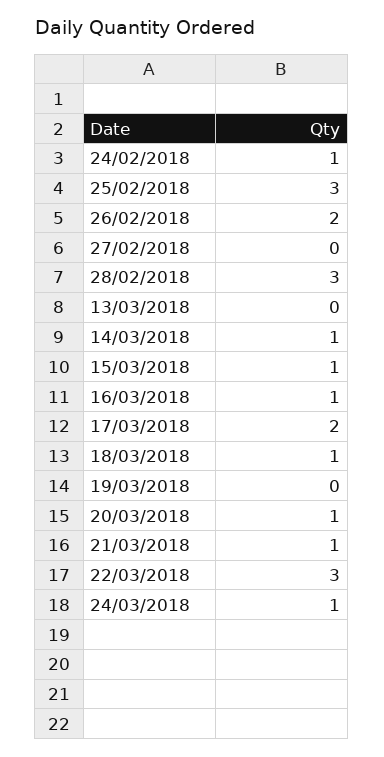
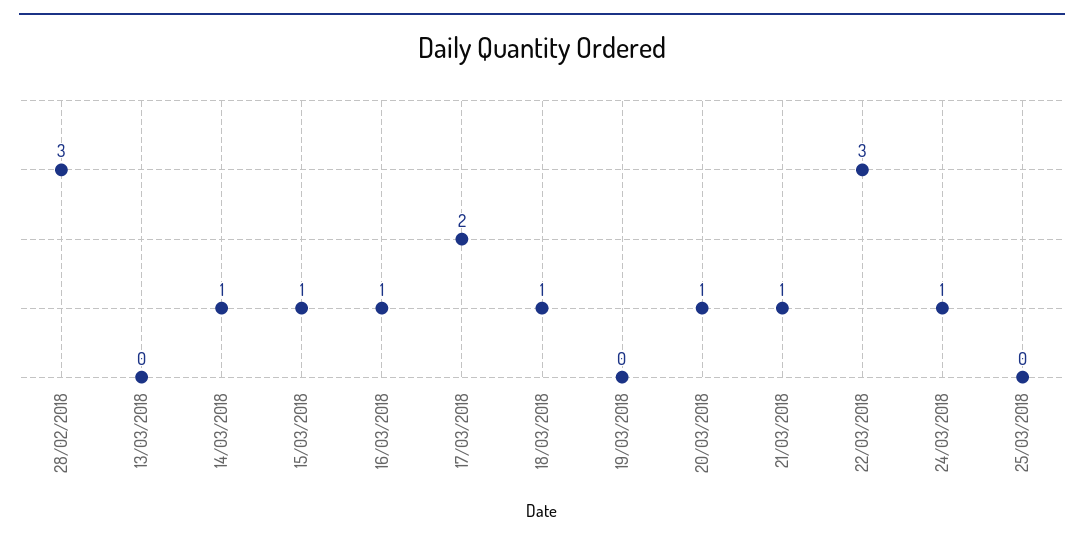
24/02/2018: 1 -> none
25/02/2018: 3 -> none
26/02/2018: 2 -> none
27/02/2018: 0 -> none
25/03/2018: none -> 0

